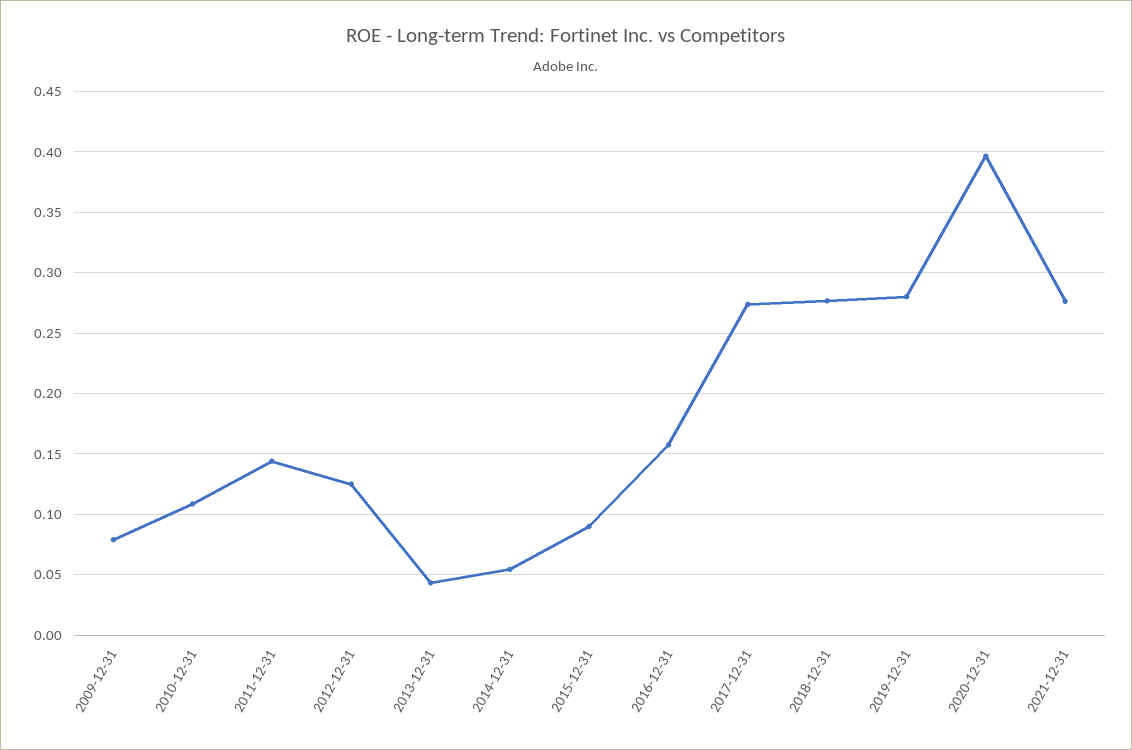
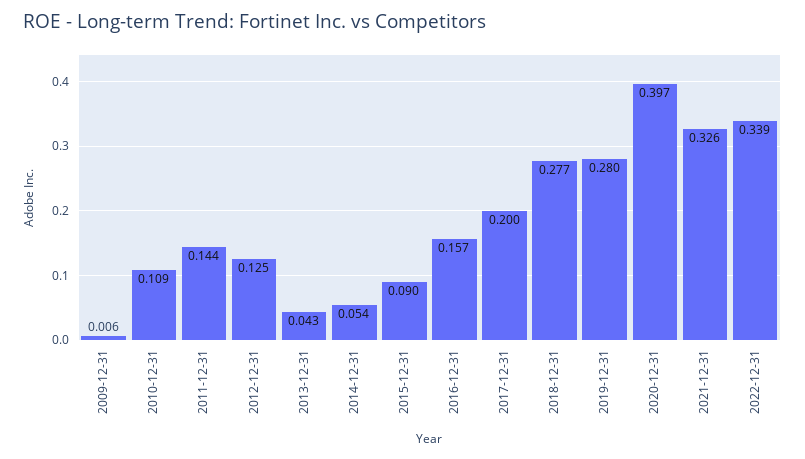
2009-12-31: 0.08 -> 0.006
2017-12-31: 0.275 -> 0.2
2021-12-31: 0.275 -> 0.326
2022-12-31: none -> 0.339

